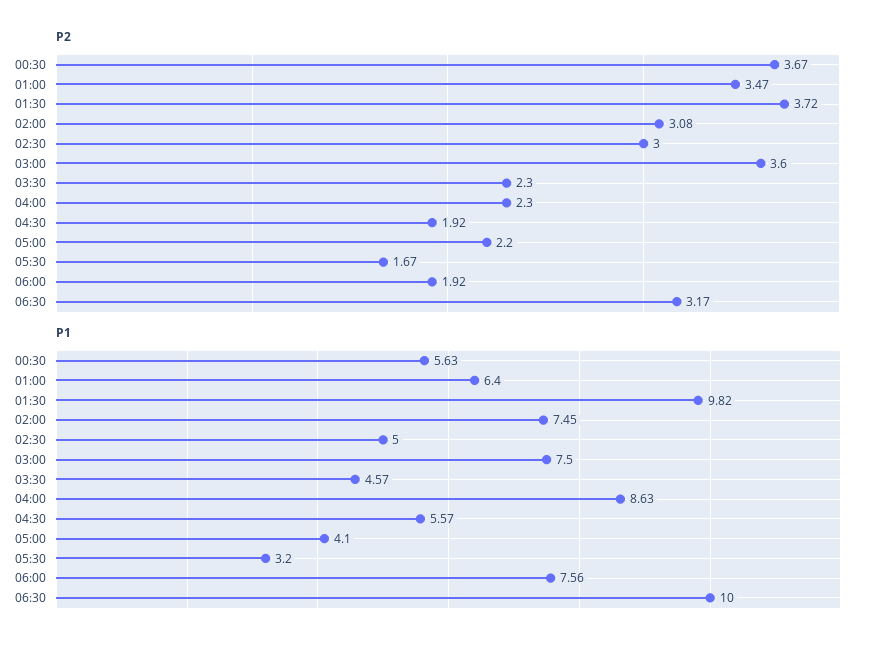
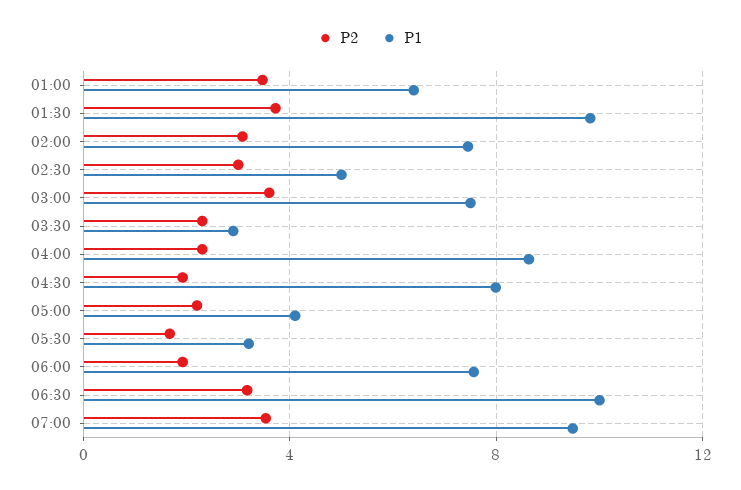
P2, 00:30: 3.67 -> none
P1, 00:30: 5.63 -> none
P1, 03:30: 4.57 -> 3
P1, 04:30: 5.57 -> 8
P2, 07:00: none -> 3.5
P1, 07:00: none -> 9.5

